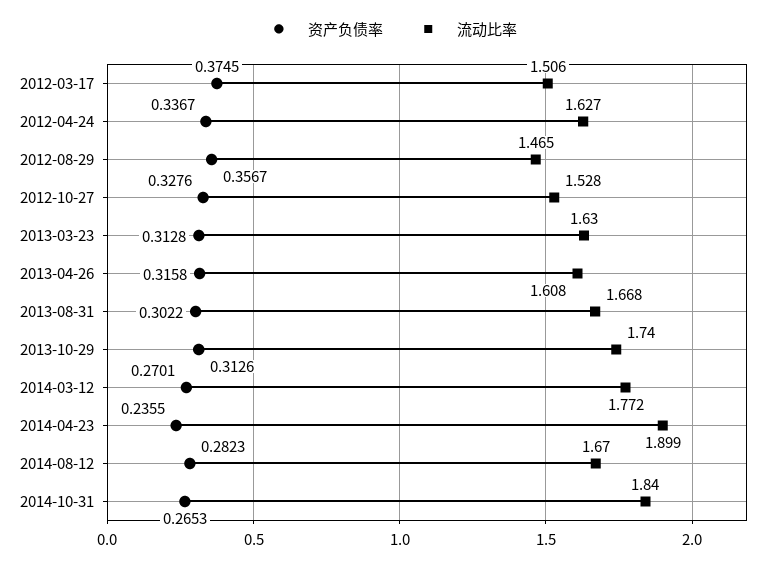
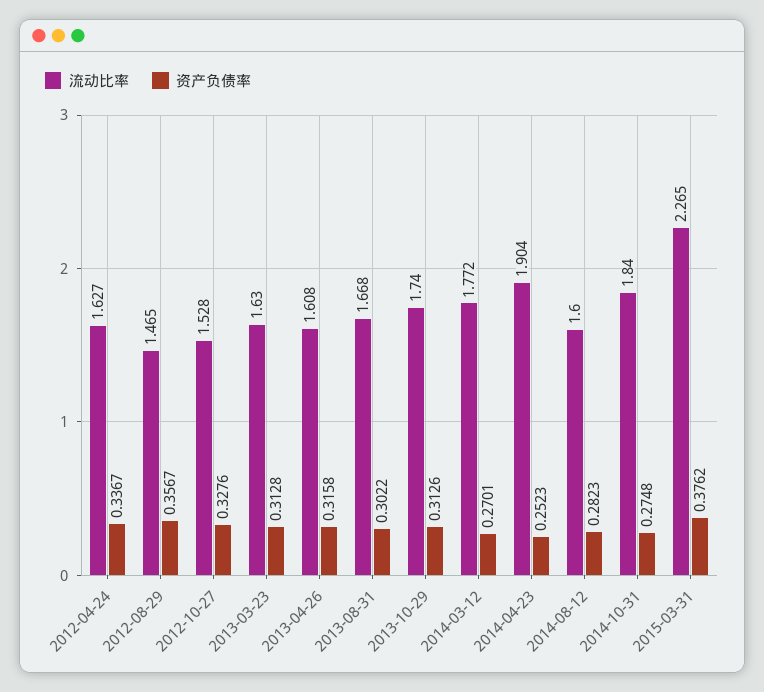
资产负债率, 2012-03-17: 0.3745 -> none
流动比率, 2012-03-17: 1.506 -> none
资产负债率, 2014-04-23: 0.2355 -> 0.2523
流动比率, 2014-04-23: 1.899 -> 1.904
流动比率, 2014-08-12: 1.67 -> 1.6
资产负债率, 2014-10-31: 0.2653 -> 0.2748
流动比率, 2015-03-31: none -> 2.265
资产负债率, 2015-03-31: none -> 0.3762

